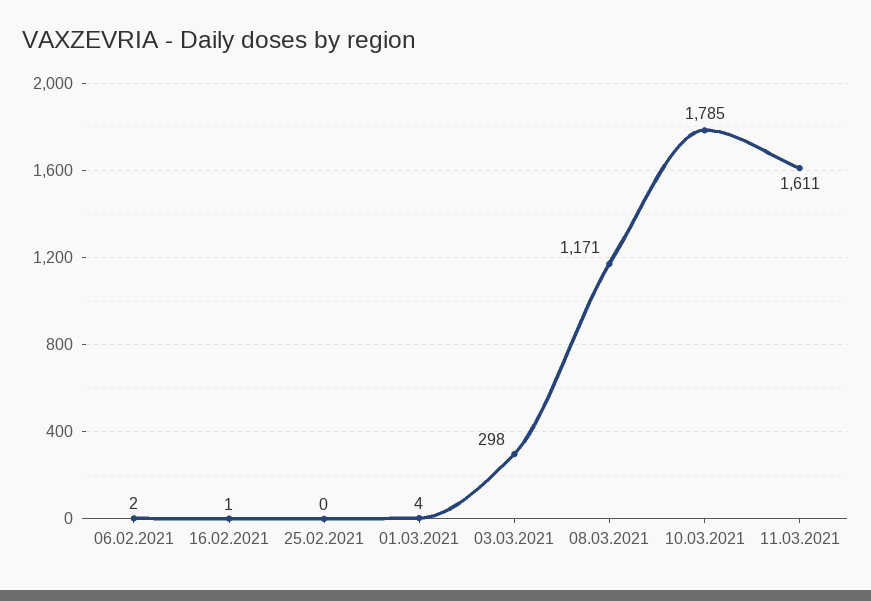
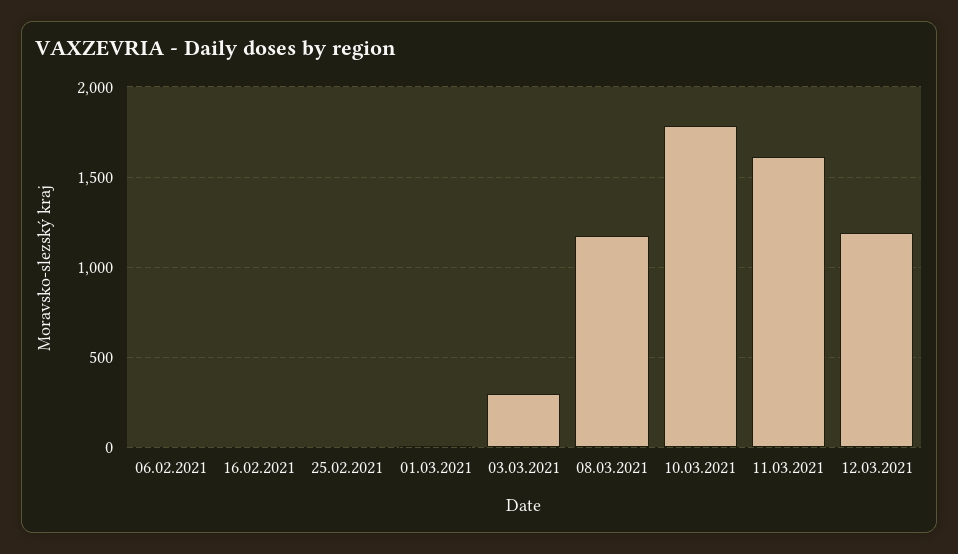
12.03.2021: none -> 1200

